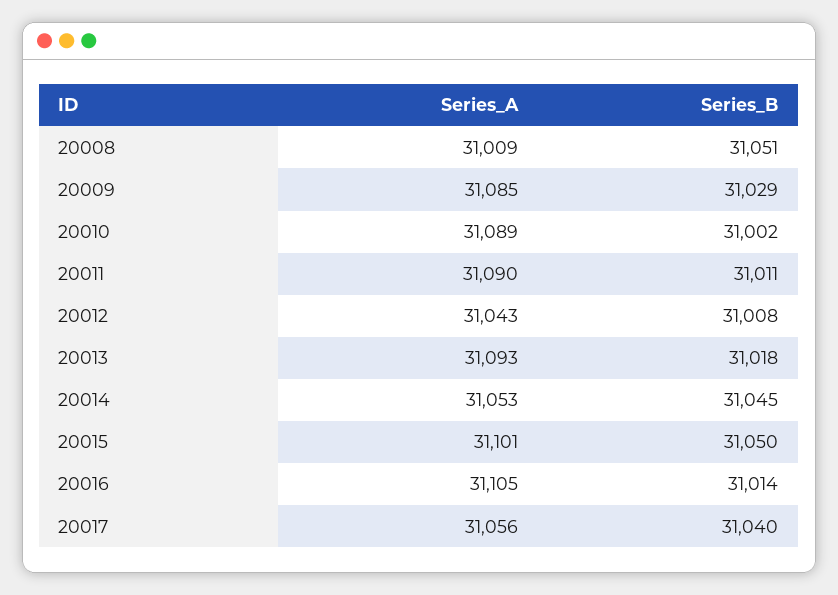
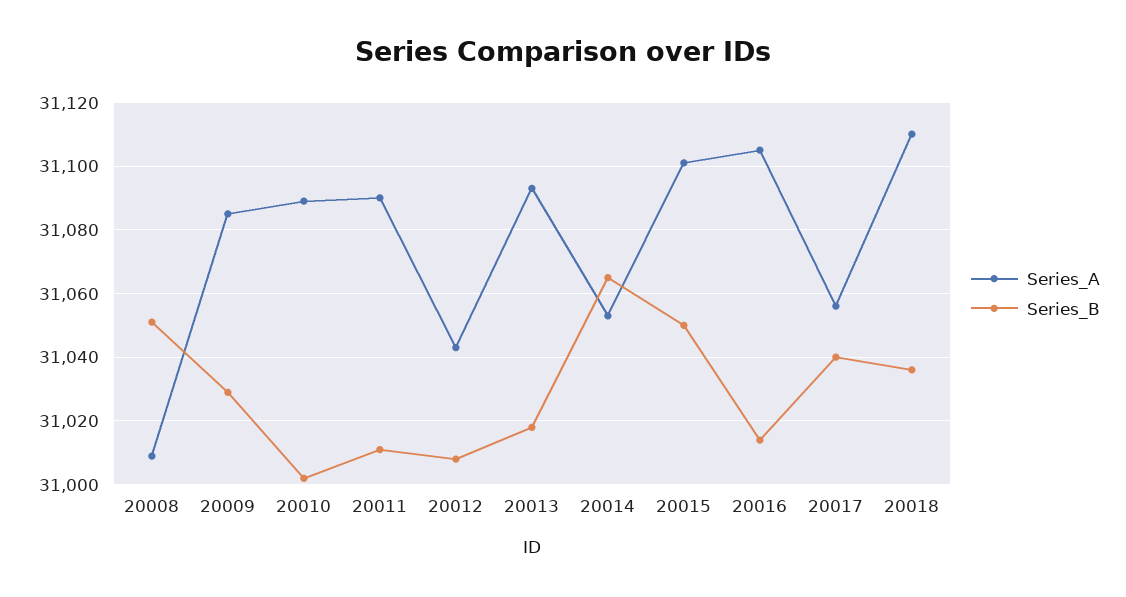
Series_B, 20014: 31045 -> 31065
Series_A, 20018: none -> 31110
Series_B, 20018: none -> 31035

